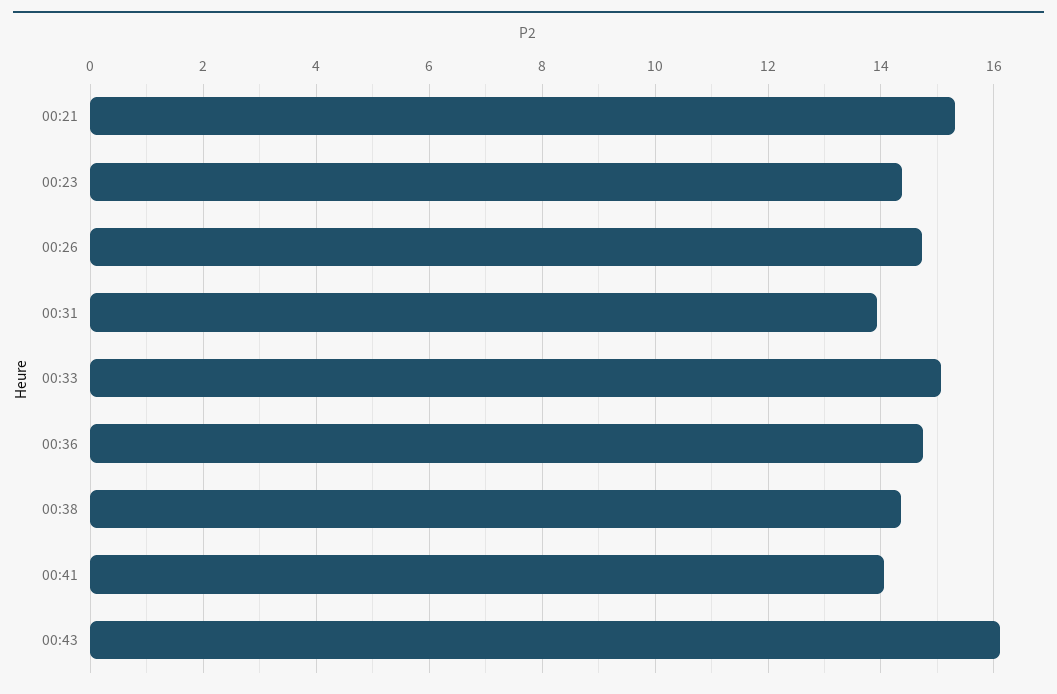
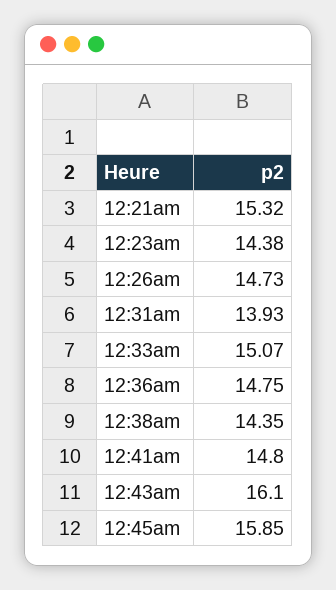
00:41: 14 -> 14.8
12:45am: none -> 15.85

